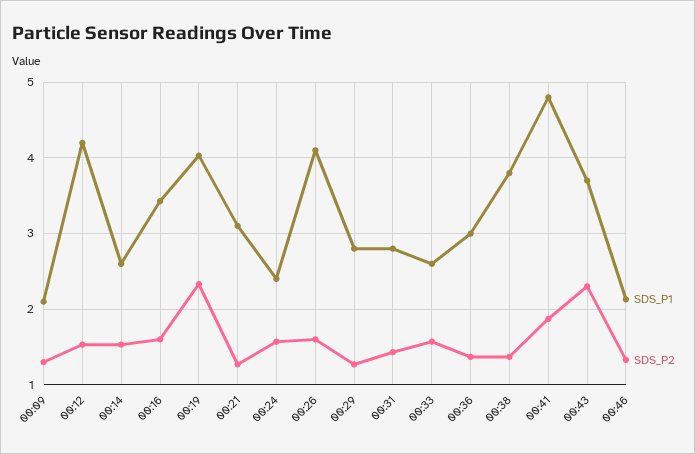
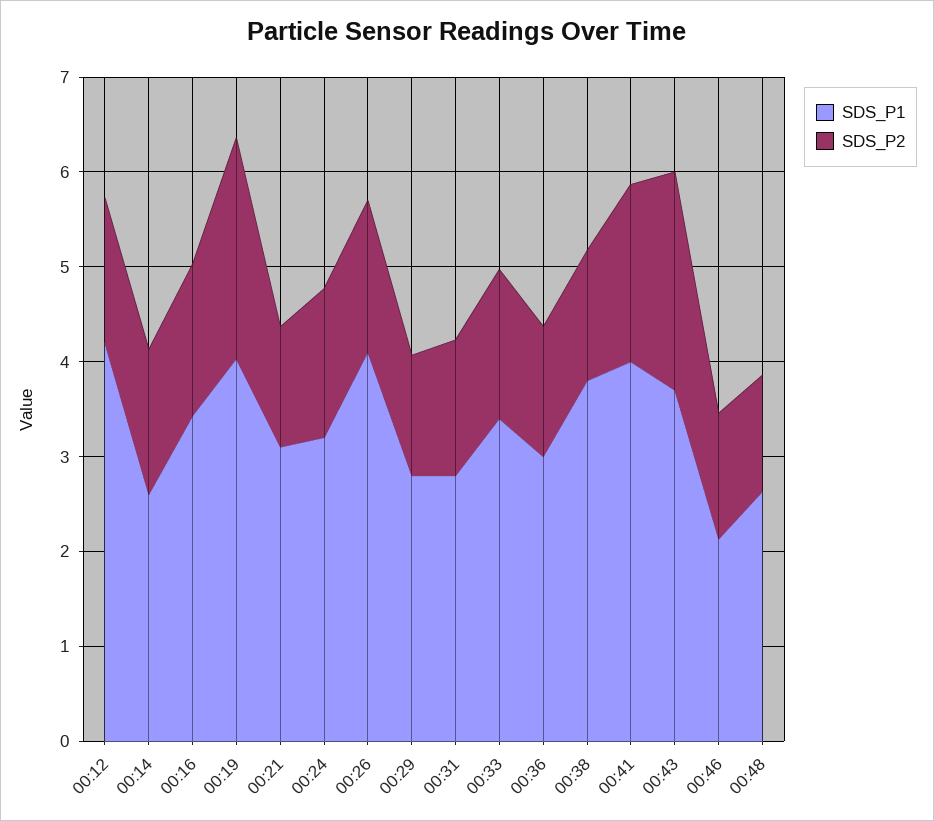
SDS_P1, 00:09: 2.1 -> none
SDS_P2, 00:09: 1.3 -> none
SDS_P1, 00:24: 2.4 -> 3.2
SDS_P1, 00:33: 2.6 -> 3.4
SDS_P1, 00:41: 4.8 -> 4
SDS_P1, 00:48: none -> 2.6
SDS_P2, 00:48: none -> 1.2

